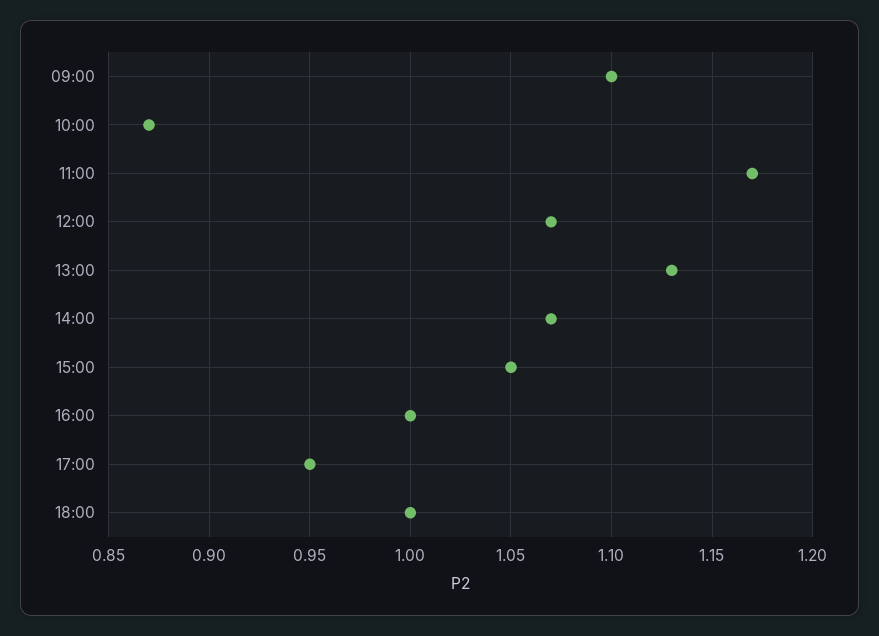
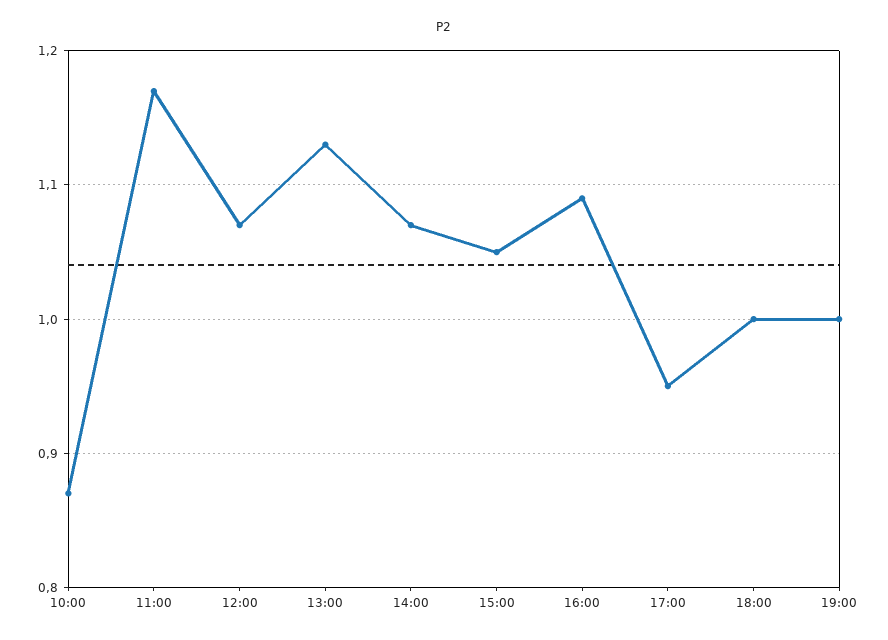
09:00: 1.1 -> none
16:00: 1 -> 1.09
19:00: none -> 1

